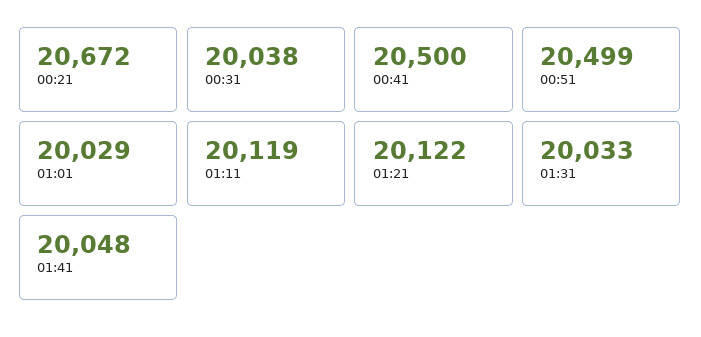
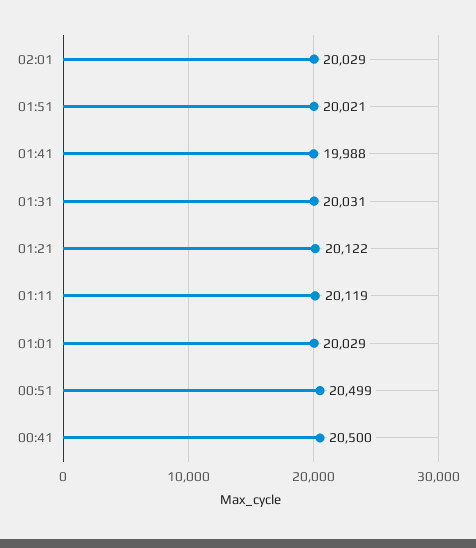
00:21: 20672 -> none
00:31: 20038 -> none
01:31: 20033 -> 20031
01:41: 20048 -> 19988
02:01: none -> 20029
01:51: none -> 20021

